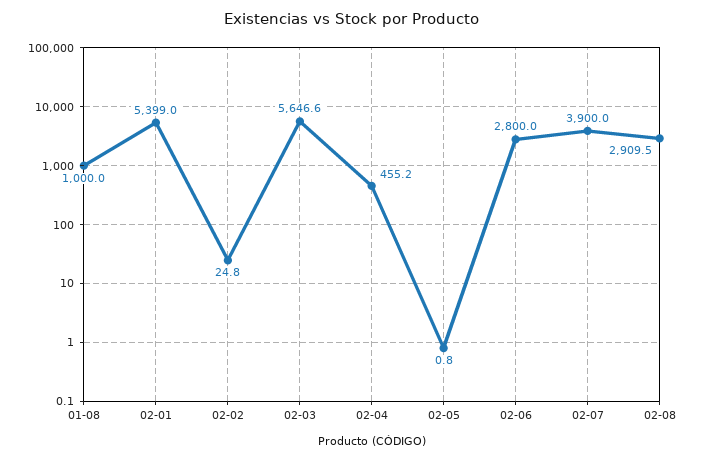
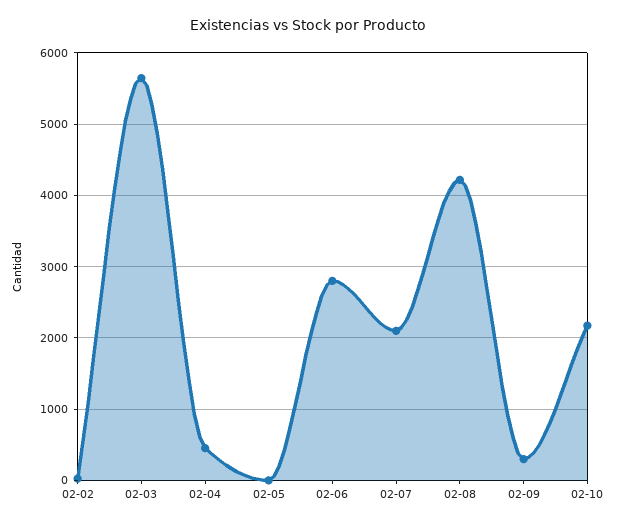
01-08: 1000 -> none
02-01: 5399 -> none
02-07: 3900 -> 2100
02-08: 2909.5 -> 4200
02-09: none -> 300
02-10: none -> 2200

